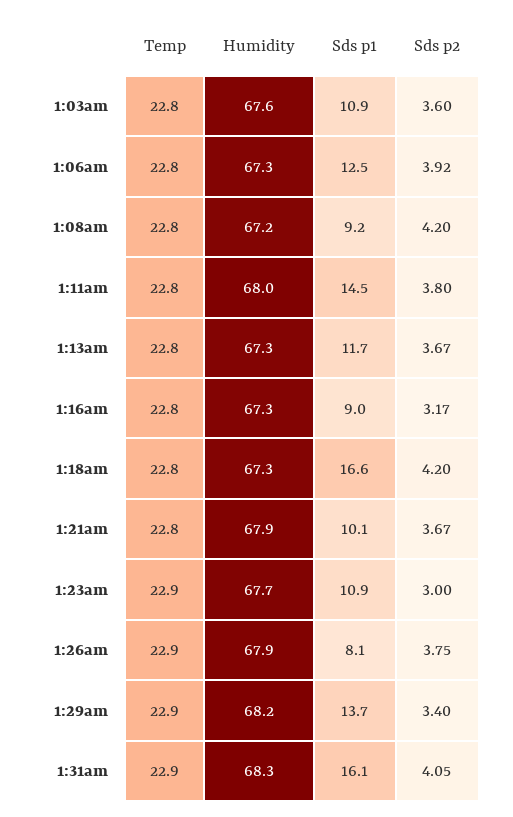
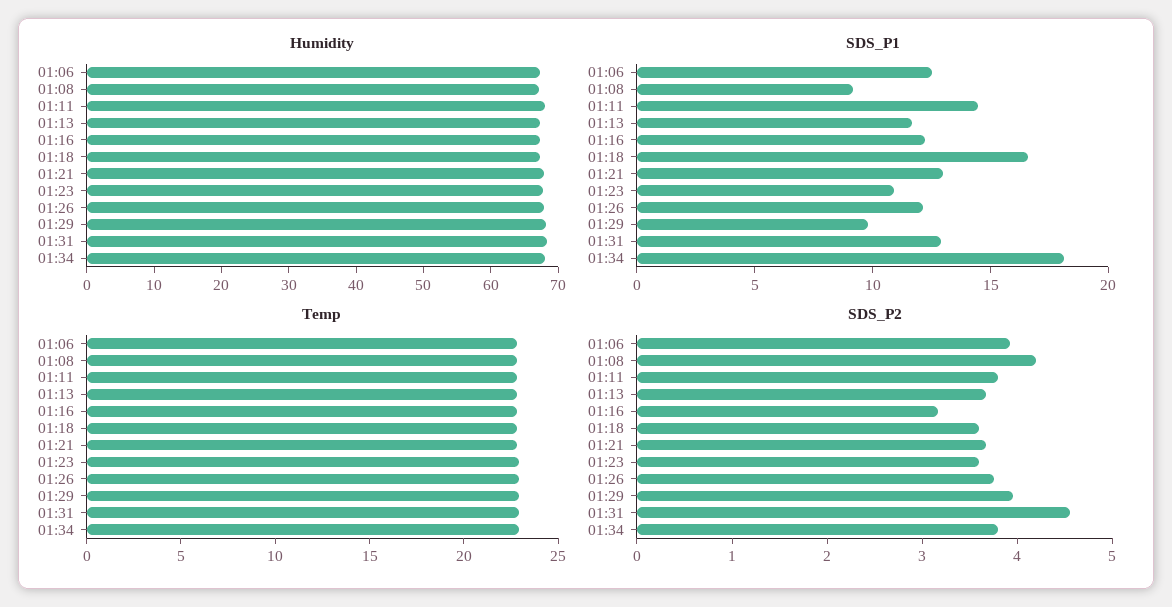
Temp, 1:03am: 22.8 -> none
Humidity, 1:03am: 67.6 -> none
Sds p1, 1:03am: 10.9 -> none
Sds p2, 1:03am: 3.6 -> none
Sds p1, 1:16am: 9 -> 12
Sds p2, 1:18am: 4.2 -> 3.6
Sds p1, 1:21am: 10.1 -> 13
Sds p2, 1:23am: 3 -> 3.6
Sds p1, 1:26am: 8.1 -> 12
Sds p1, 1:29am: 13.7 -> 10
Sds p2, 1:29am: 3.4 -> 4
Sds p1, 1:31am: 16.1 -> 13
Sds p2, 1:31am: 4.05 -> 4.6
Humidity, 01:34: none -> 68
Sds p1, 01:34: none -> 18
Temp, 01:34: none -> 23
Sds p2, 01:34: none -> 3.8

